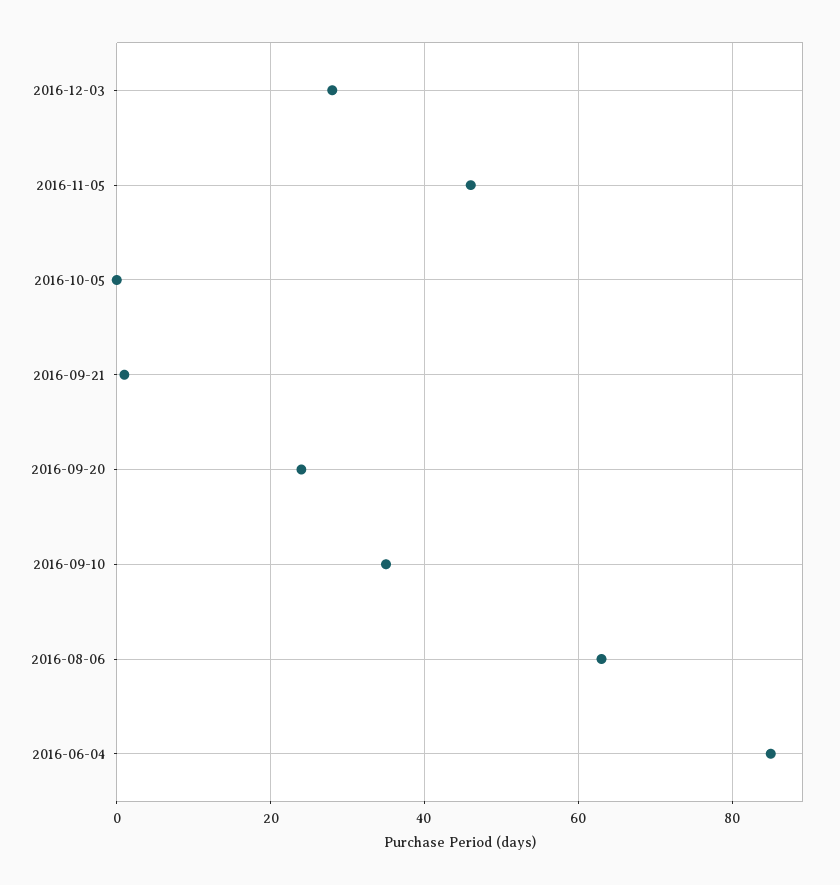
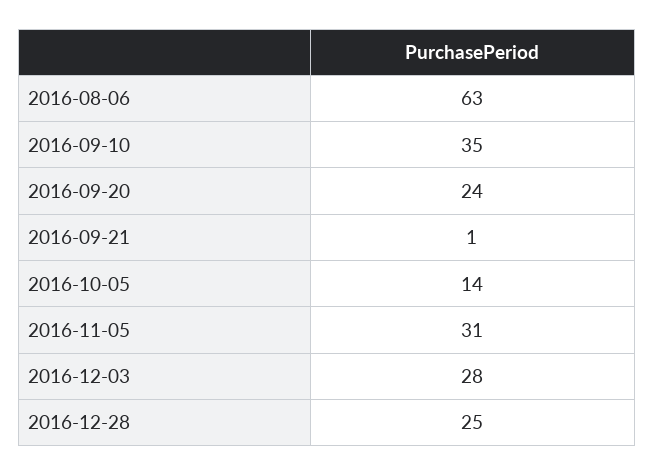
2016-11-05: 45 -> 31
2016-10-05: 0 -> 14
2016-06-04: 85 -> none
2016-12-28: none -> 25

